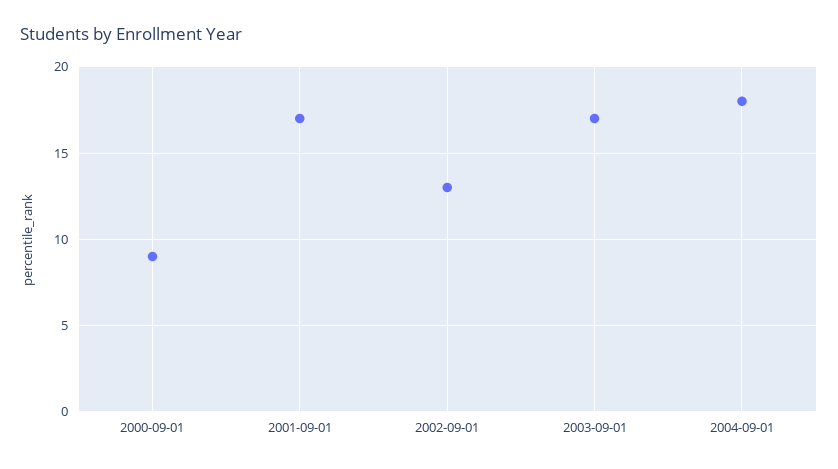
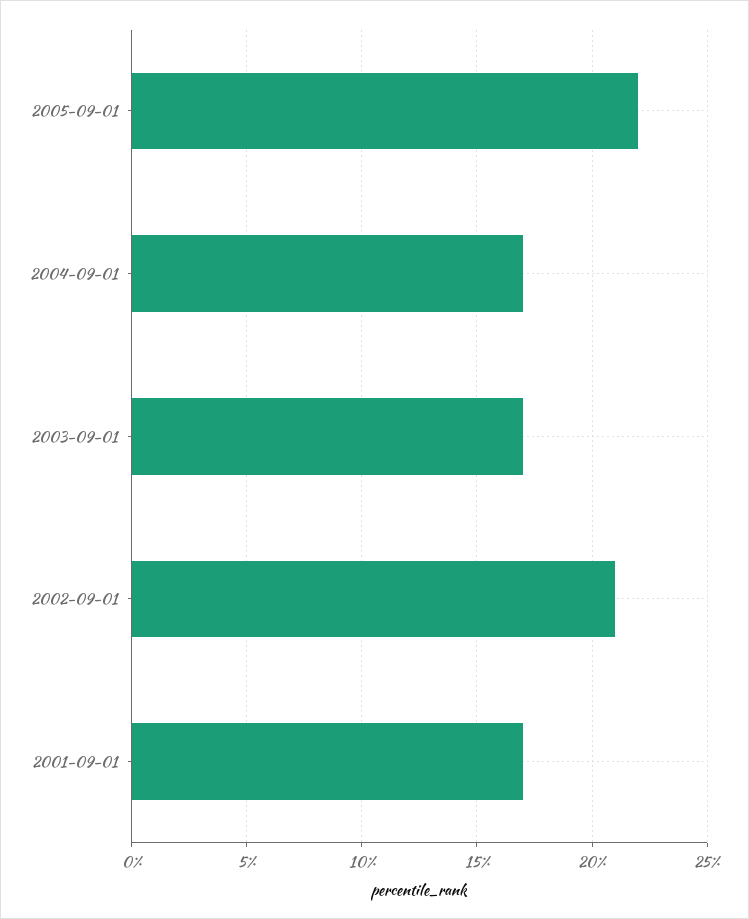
2000-09-01: 9 -> none
2002-09-01: 13 -> 21
2004-09-01: 18 -> 17
2005-09-01: none -> 22

